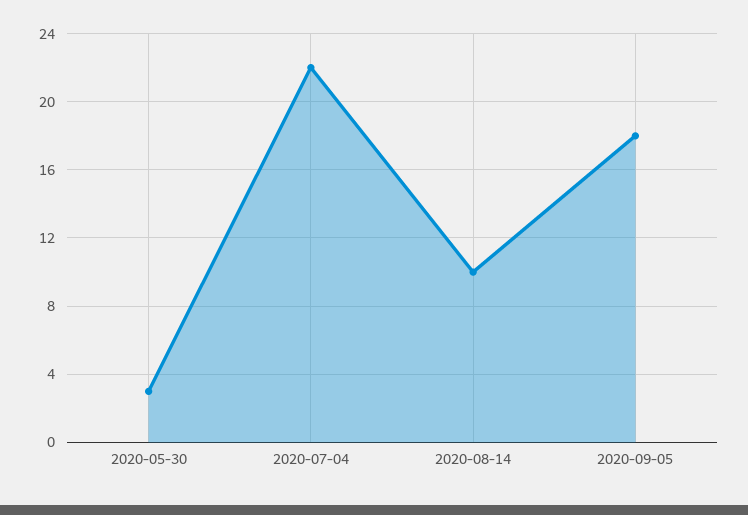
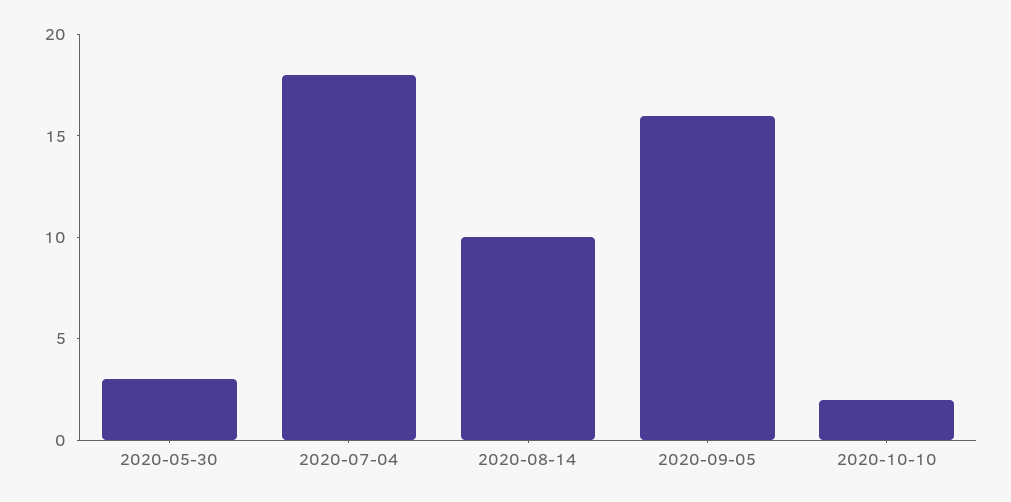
2020-07-04: 22 -> 18
2020-09-05: 18 -> 16
2020-10-10: none -> 2

